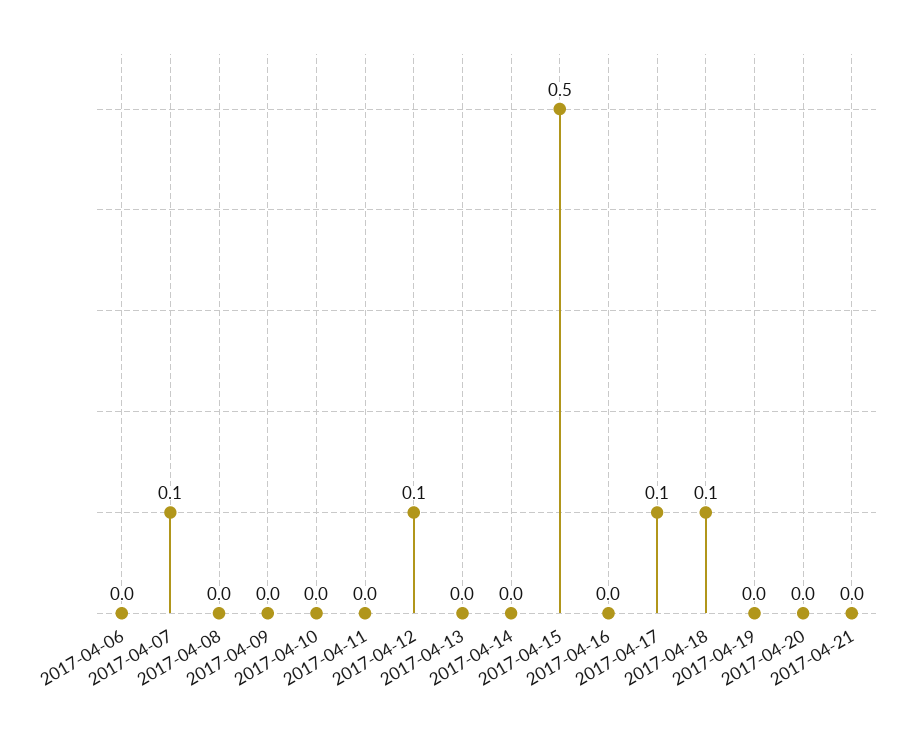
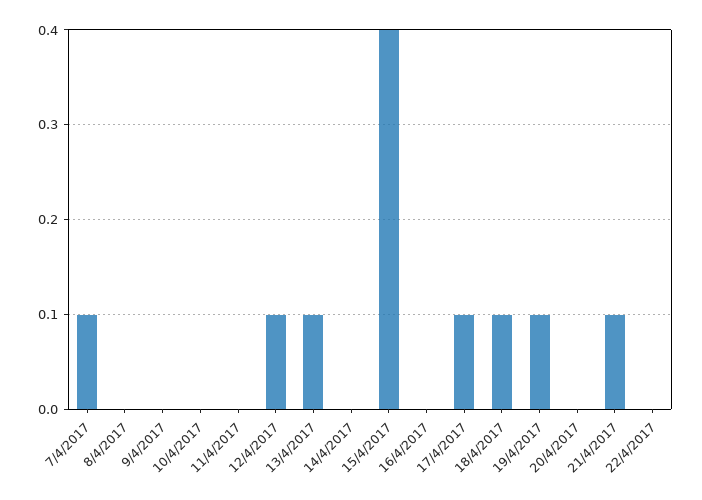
2017-04-06: 0 -> none
2017-04-13: 0 -> 0.1
2017-04-15: 0.5 -> 0.4
2017-04-19: 0 -> 0.1
2017-04-21: 0 -> 0.1
22/4/2017: none -> 0

